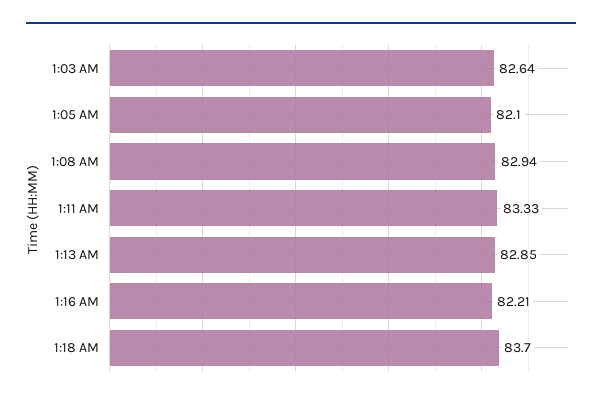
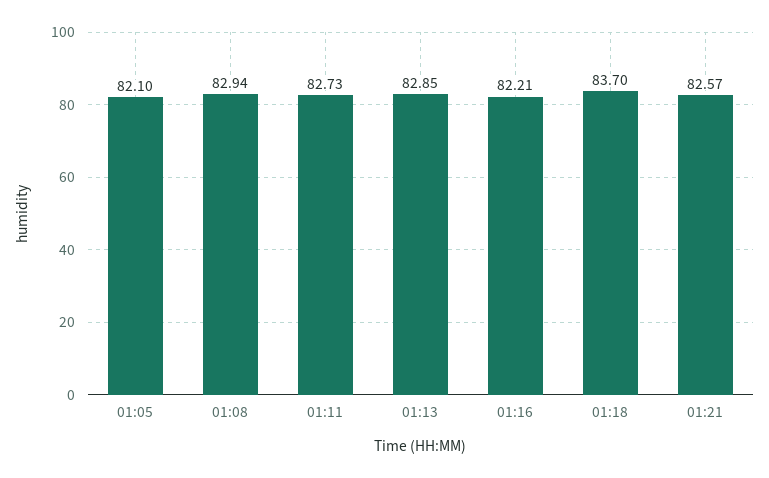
1:03 AM: 82.64 -> none
1:11 AM: 83.33 -> 82.73
01:21: none -> 82.57

